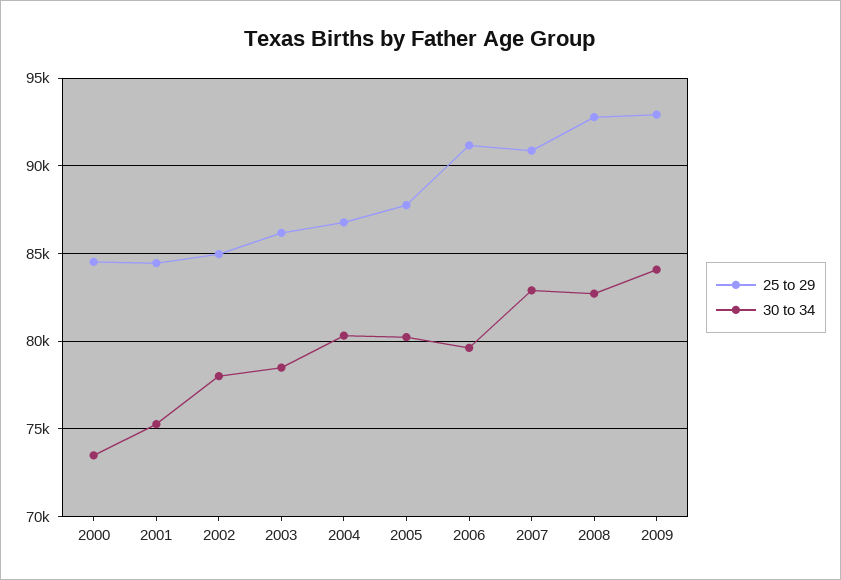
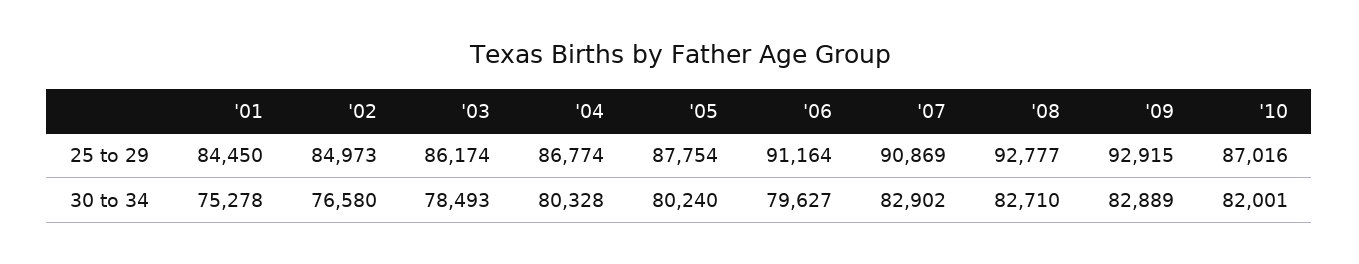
25 to 29, 2000: 84500 -> none
30 to 34, 2000: 73500 -> none
30 to 34, 2002: 78000 -> 76580
30 to 34, 2009: 84000 -> 82889
25 to 29, '10: none -> 87016
30 to 34, '10: none -> 82001

